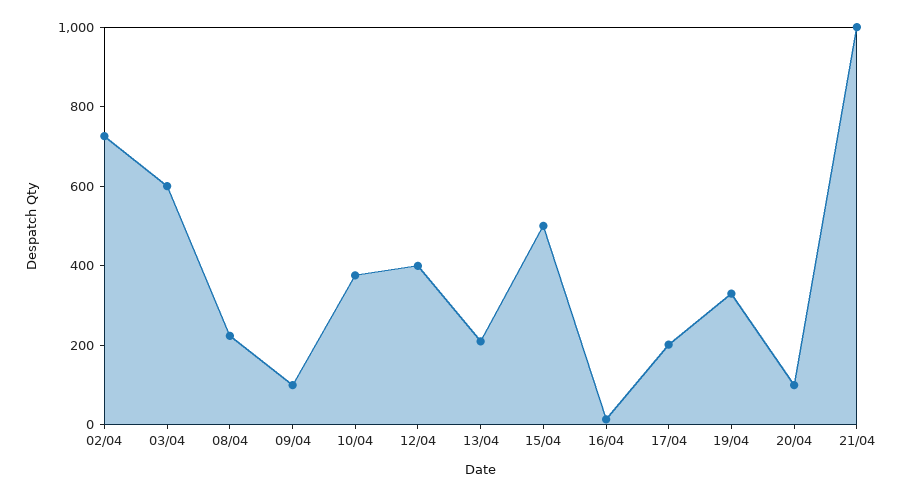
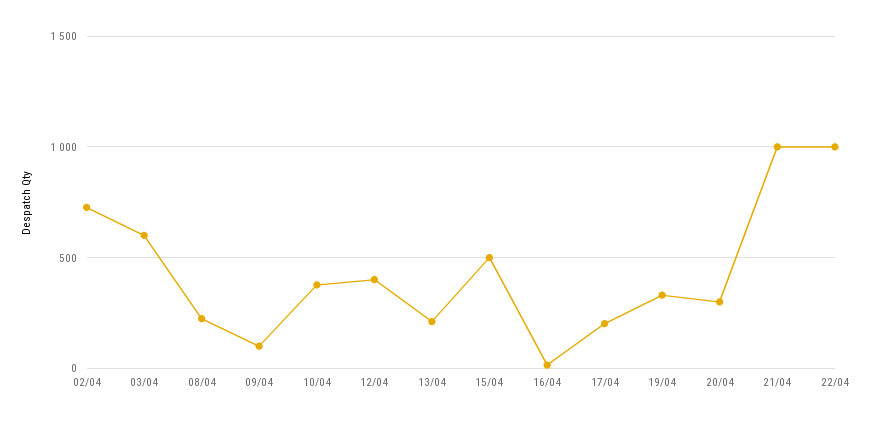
20/04: 100 -> 300
22/04: none -> 1000

